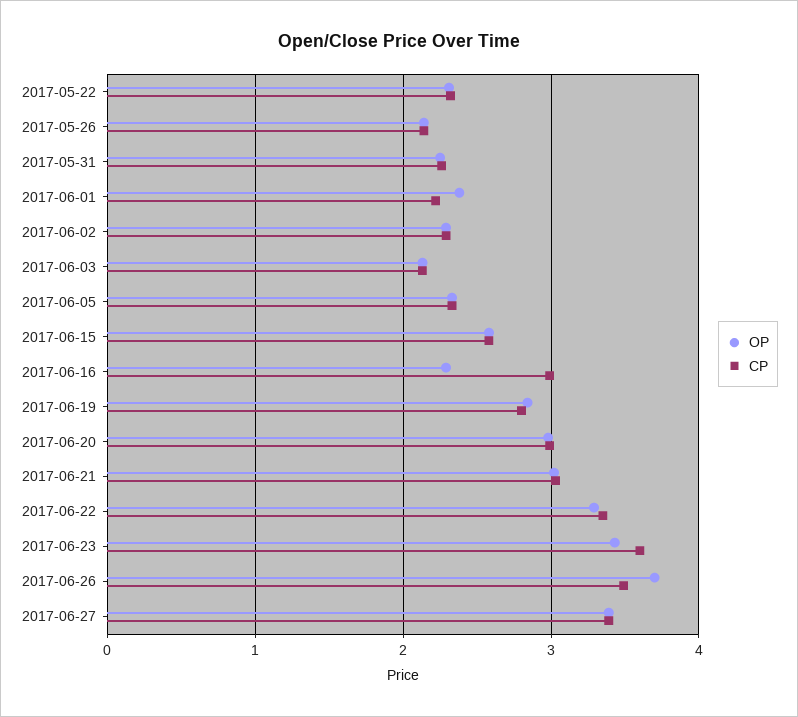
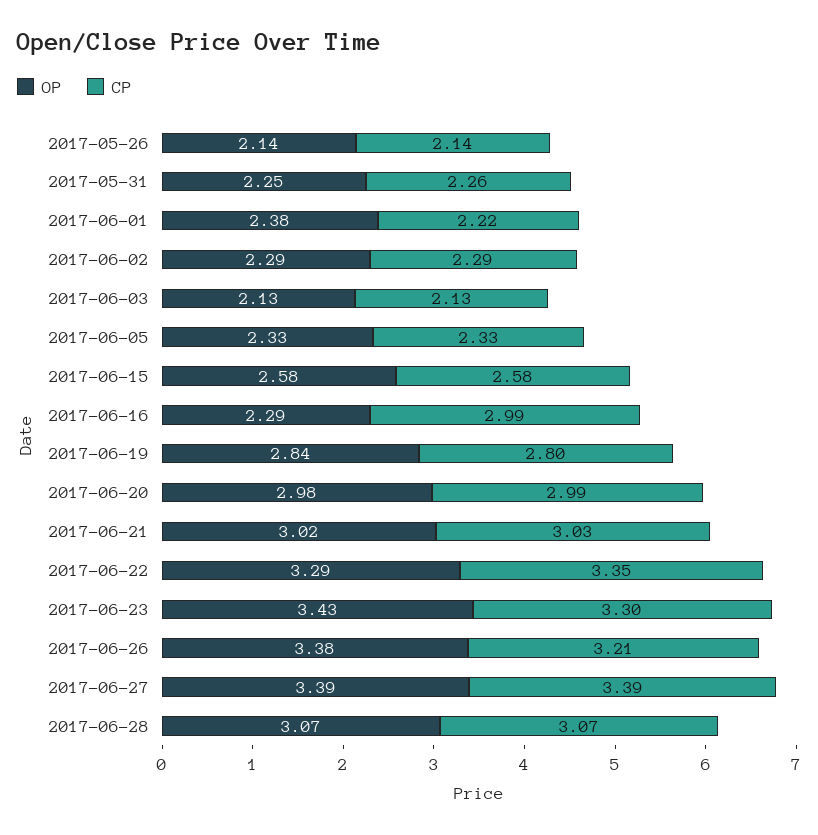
OP, 2017-05-22: 2.3 -> none
CP, 2017-05-22: 2.3 -> none
CP, 2017-06-23: 3.6 -> 3.3
OP, 2017-06-26: 3.7 -> 3.38
CP, 2017-06-26: 3.5 -> 3.21
OP, 2017-06-28: none -> 3.07
CP, 2017-06-28: none -> 3.07

